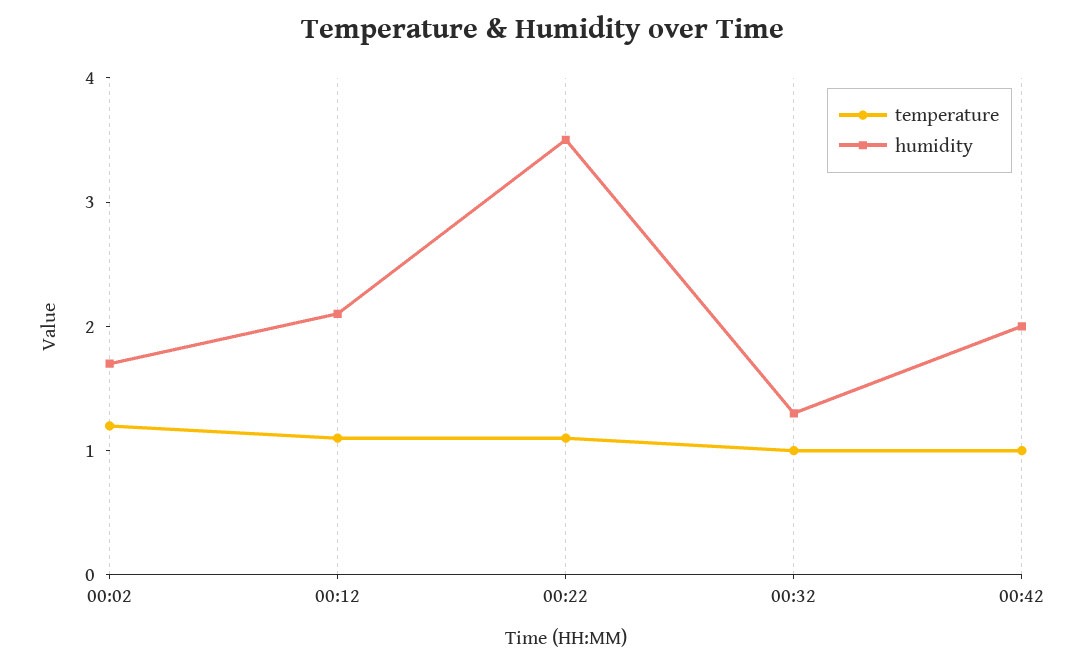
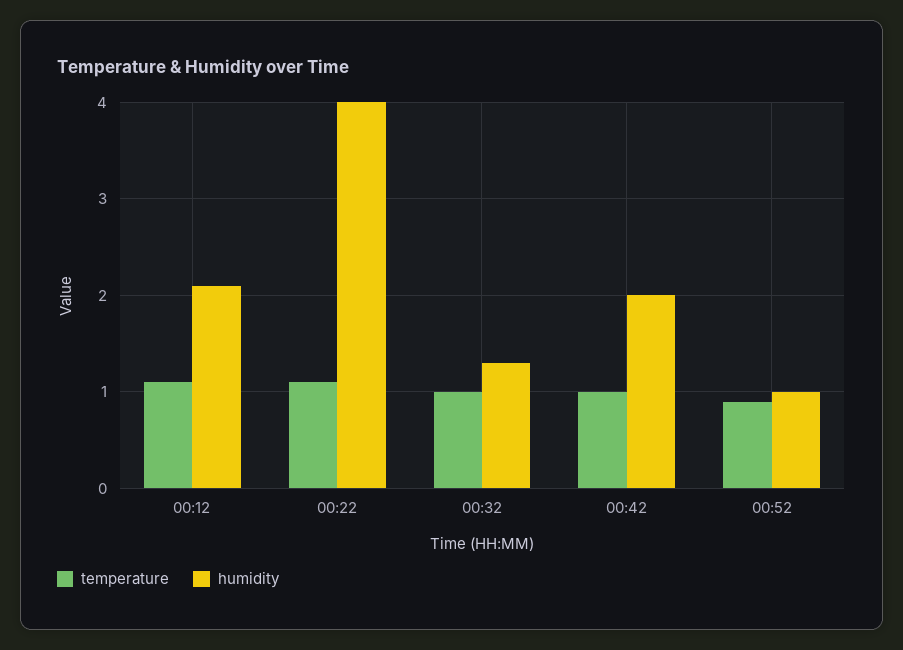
temperature, 00:02: 1.2 -> none
humidity, 00:02: 1.7 -> none
humidity, 00:22: 3.5 -> 4
temperature, 00:52: none -> 0.9
humidity, 00:52: none -> 1

